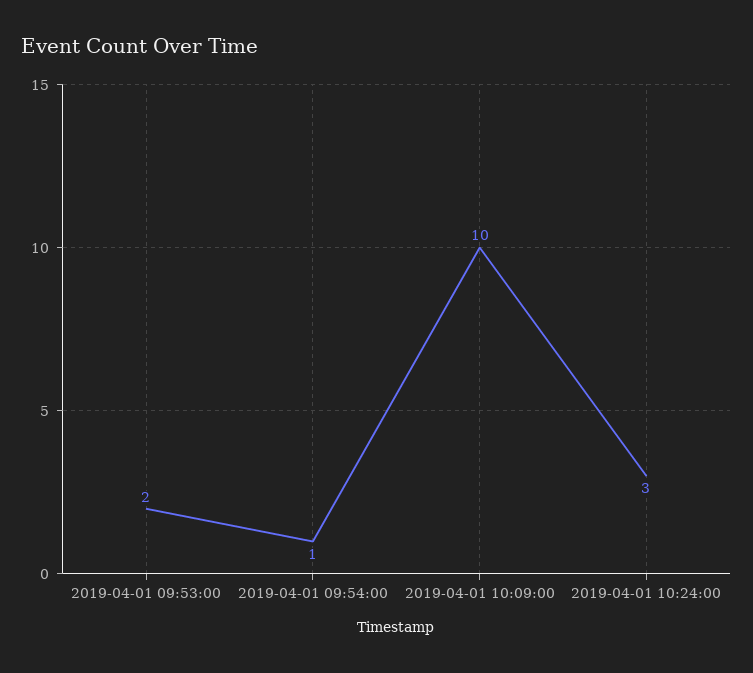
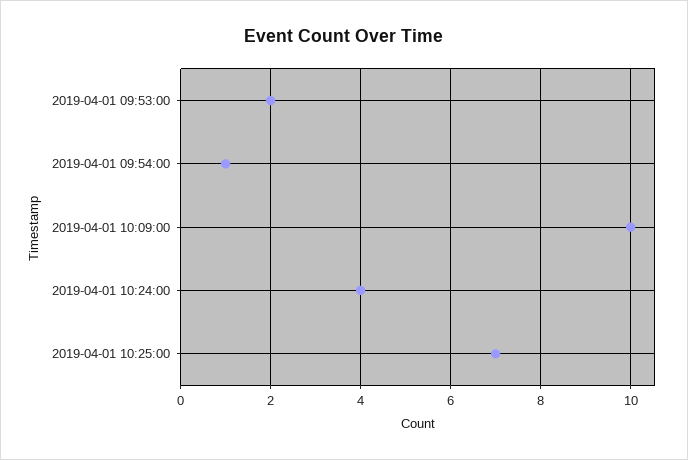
2019-04-01 10:24:00: 3 -> 4
2019-04-01 10:25:00: none -> 7

